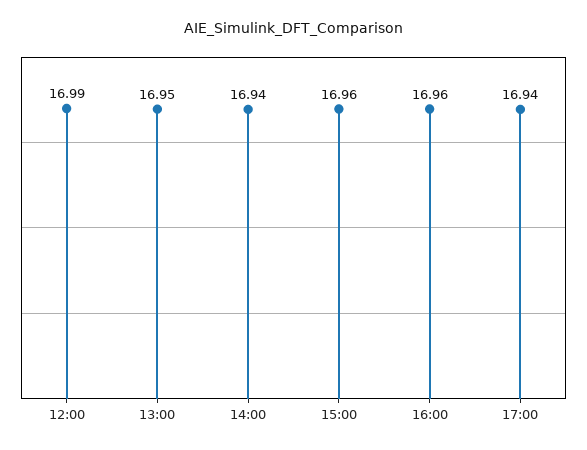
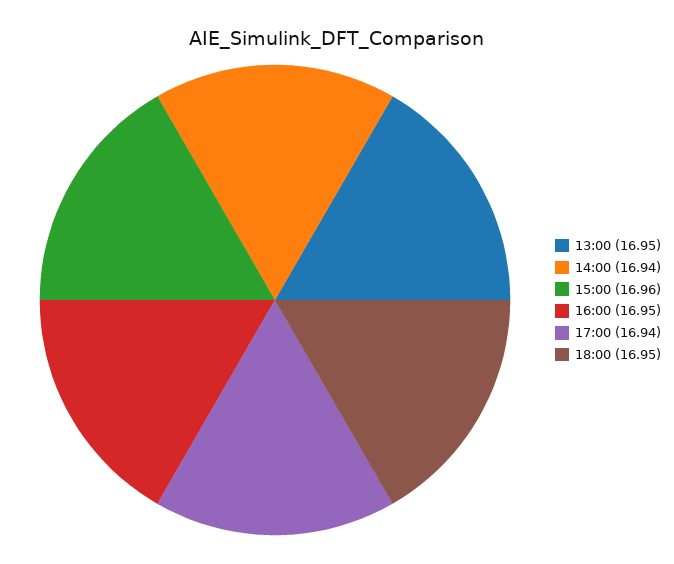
12:00: 16.99 -> none
16:00: 16.96 -> 16.95
18:00: none -> 16.95

